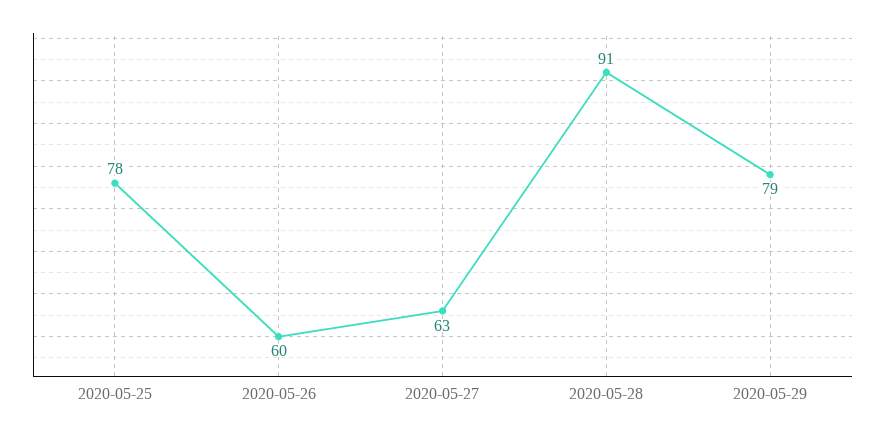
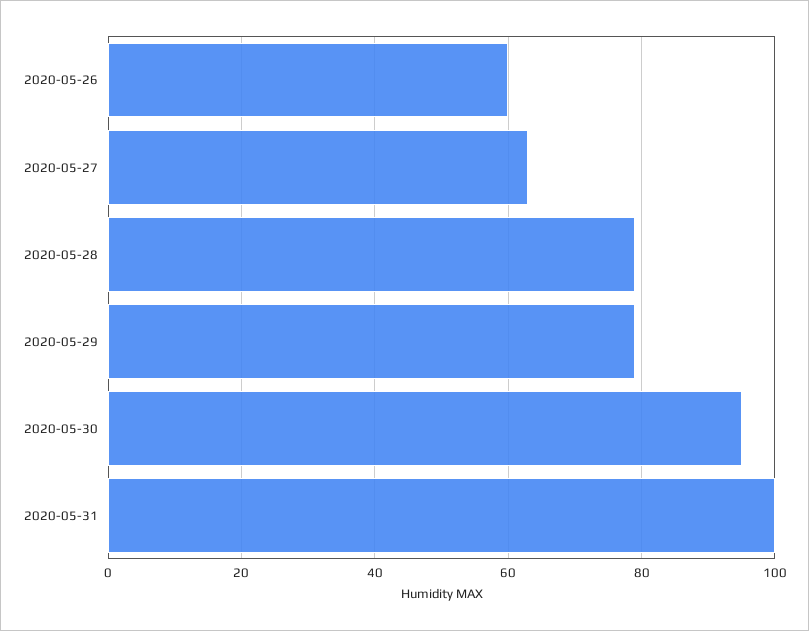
2020-05-25: 78 -> none
2020-05-28: 91 -> 80
2020-05-30: none -> 95
2020-05-31: none -> 100

